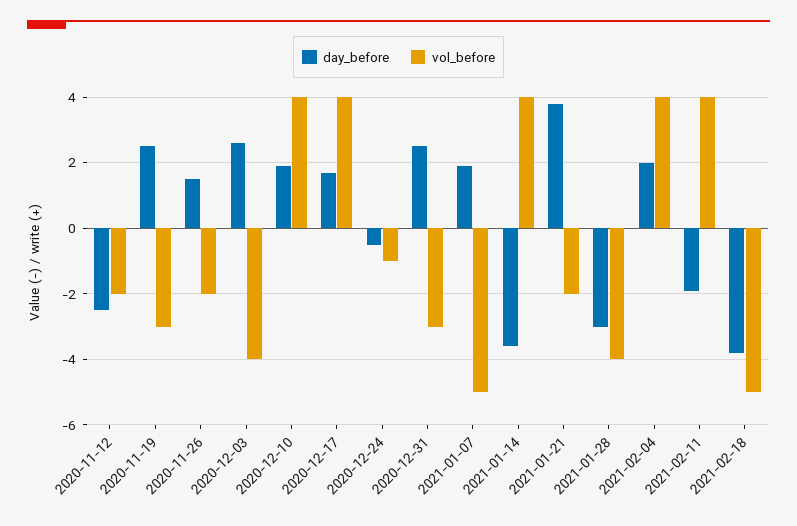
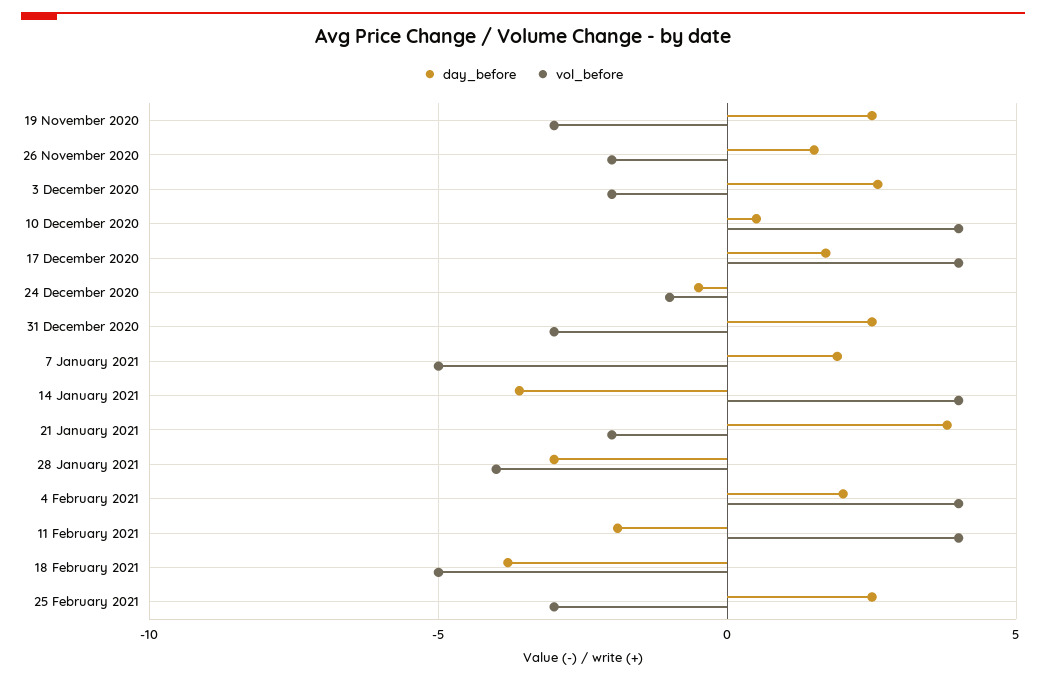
day_before, 2020-11-12: -2.5 -> none
vol_before, 2020-11-12: -2 -> none
vol_before, 2020-12-03: -4 -> -2
day_before, 2020-12-10: 2 -> 0.5
day_before, 25 February 2021: none -> 2.5
vol_before, 25 February 2021: none -> -3

